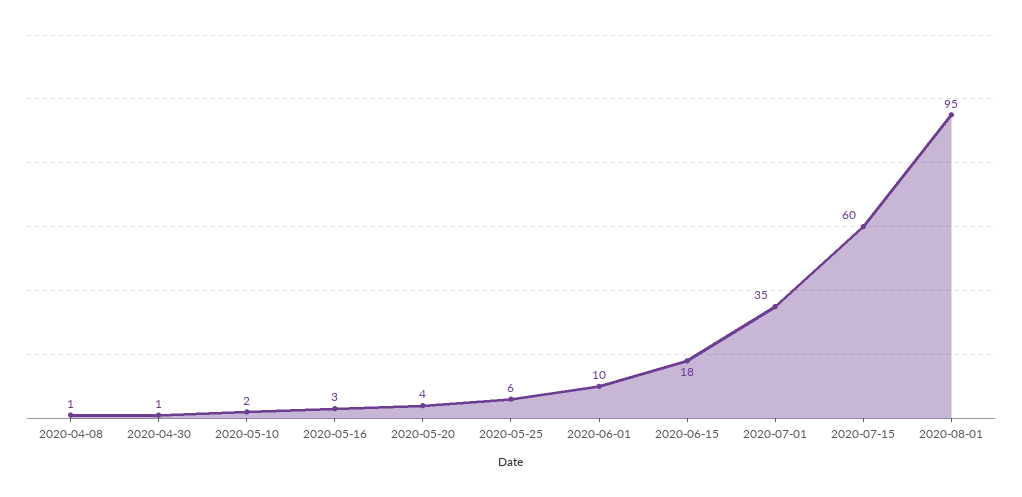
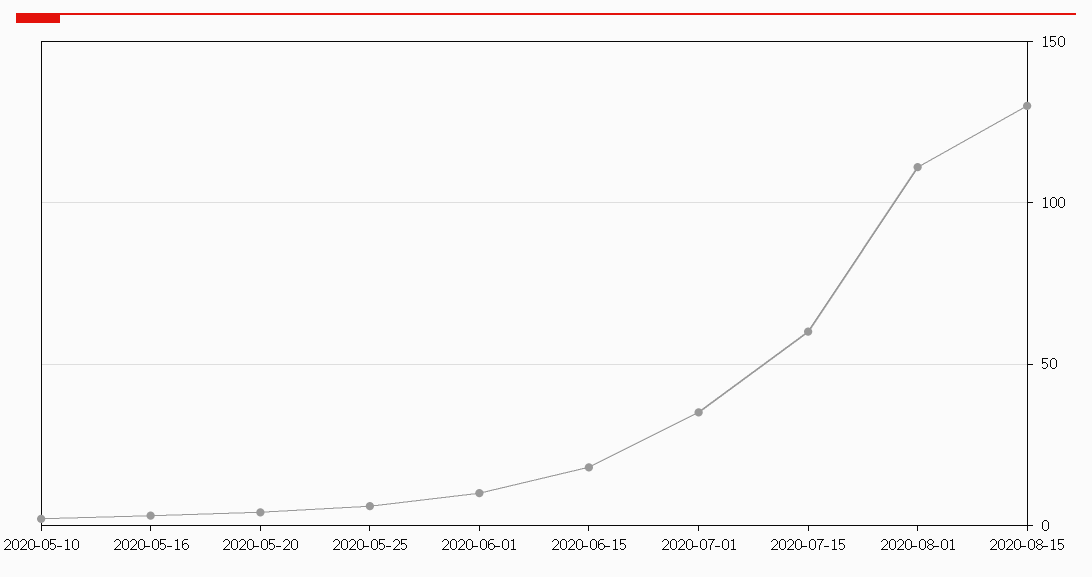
2020-04-08: 1 -> none
2020-04-30: 1 -> none
2020-08-01: 95 -> 110
2020-08-15: none -> 130

